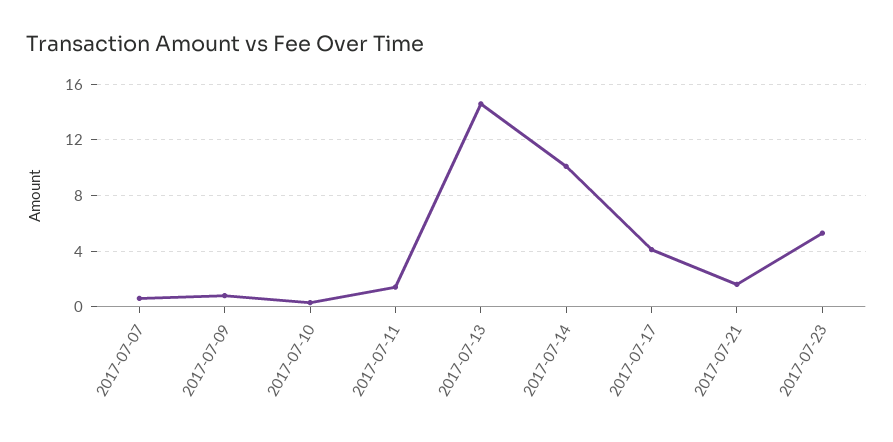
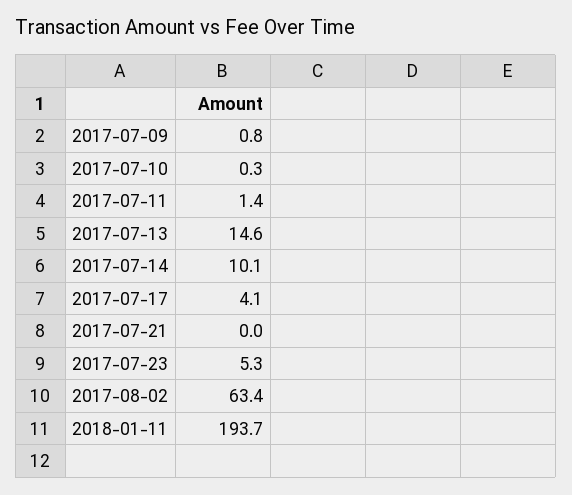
2017-07-07: 0.5 -> none
2017-07-21: 1.5 -> 0
2017-08-02: none -> 63.4
2018-01-11: none -> 193.7

